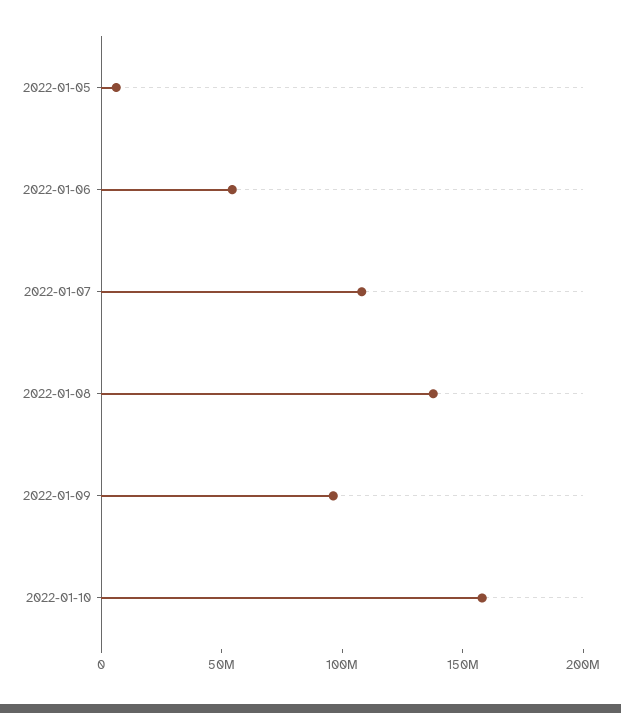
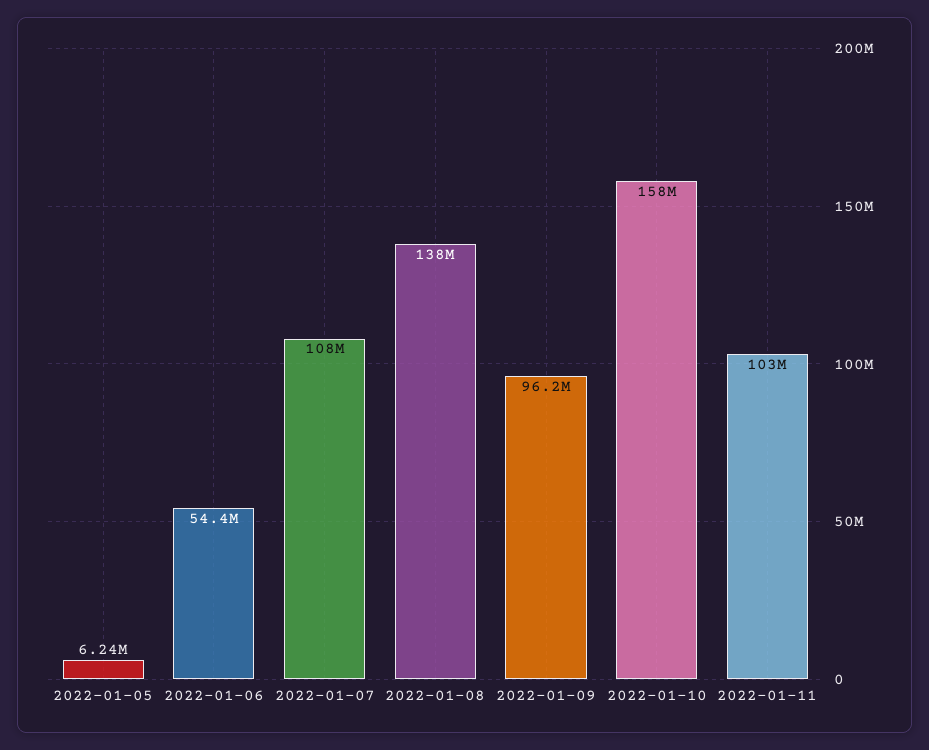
2022-01-11: none -> 103000000

